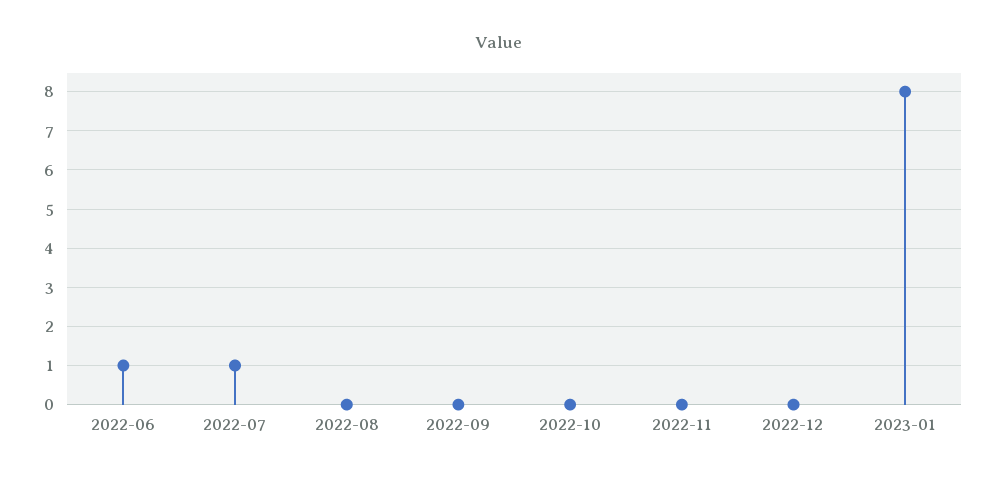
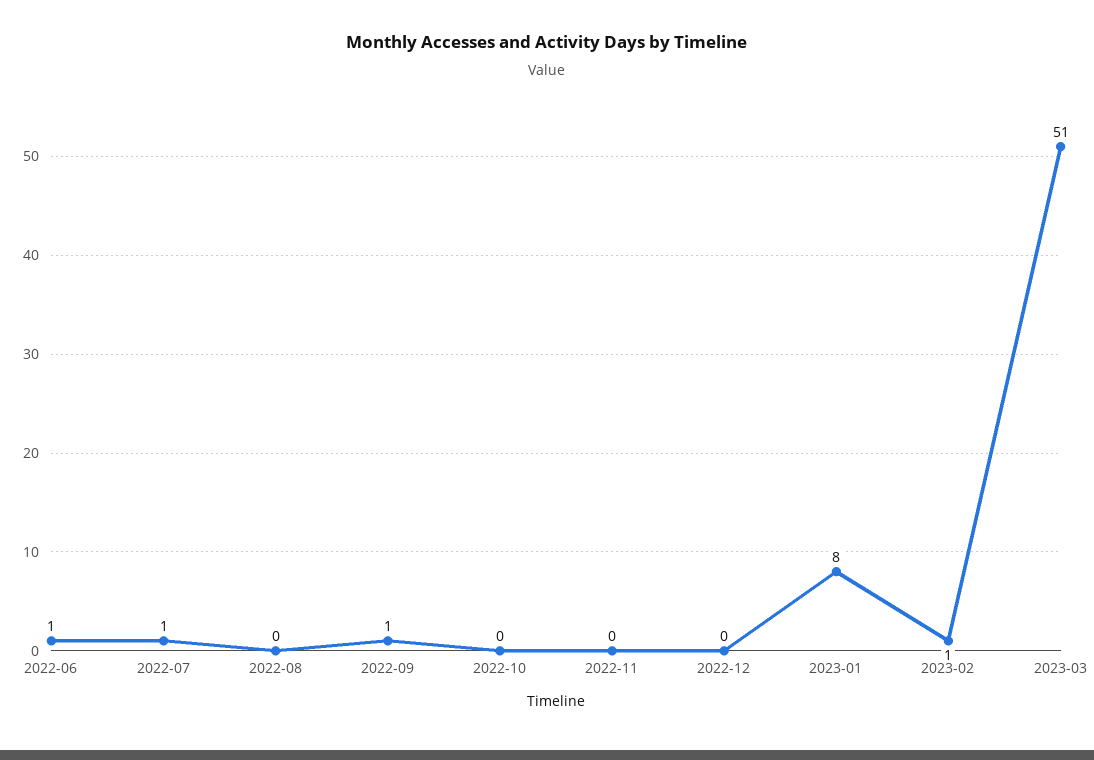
2022-09: 0 -> 1
2023-02: none -> 1
2023-03: none -> 51

